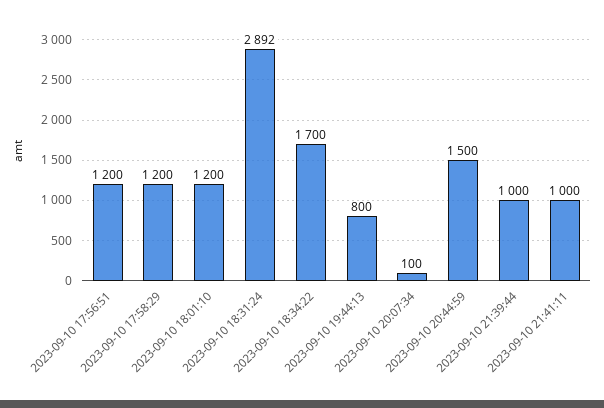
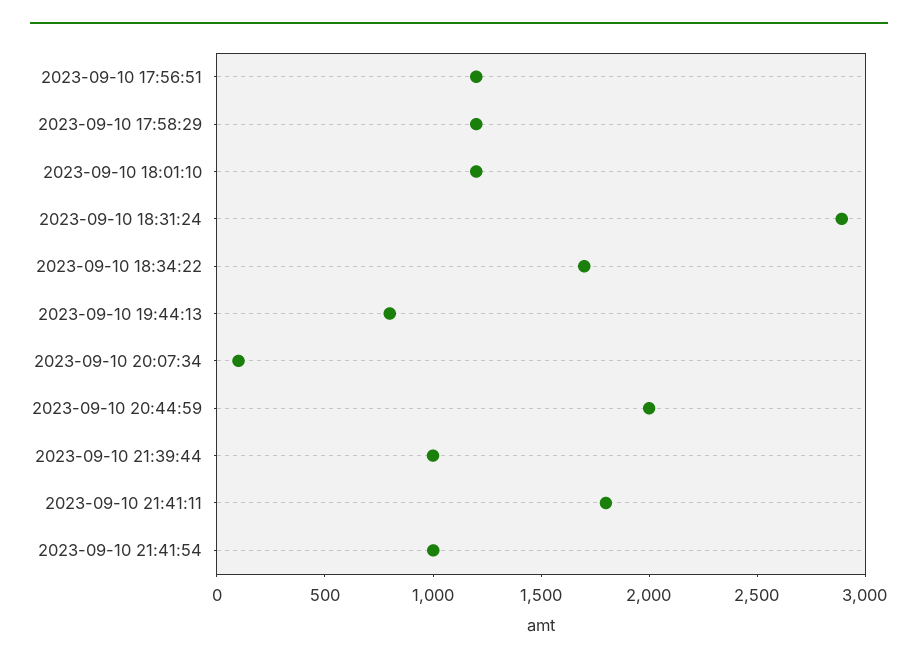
2023-09-10 20:44:59: 1500 -> 2000
2023-09-10 21:41:11: 1000 -> 1800
2023-09-10 21:41:54: none -> 1000

